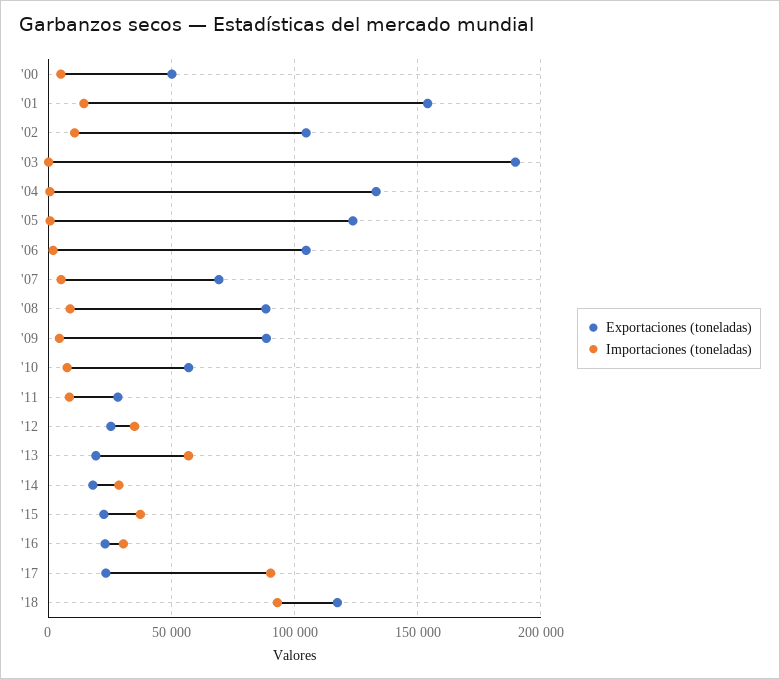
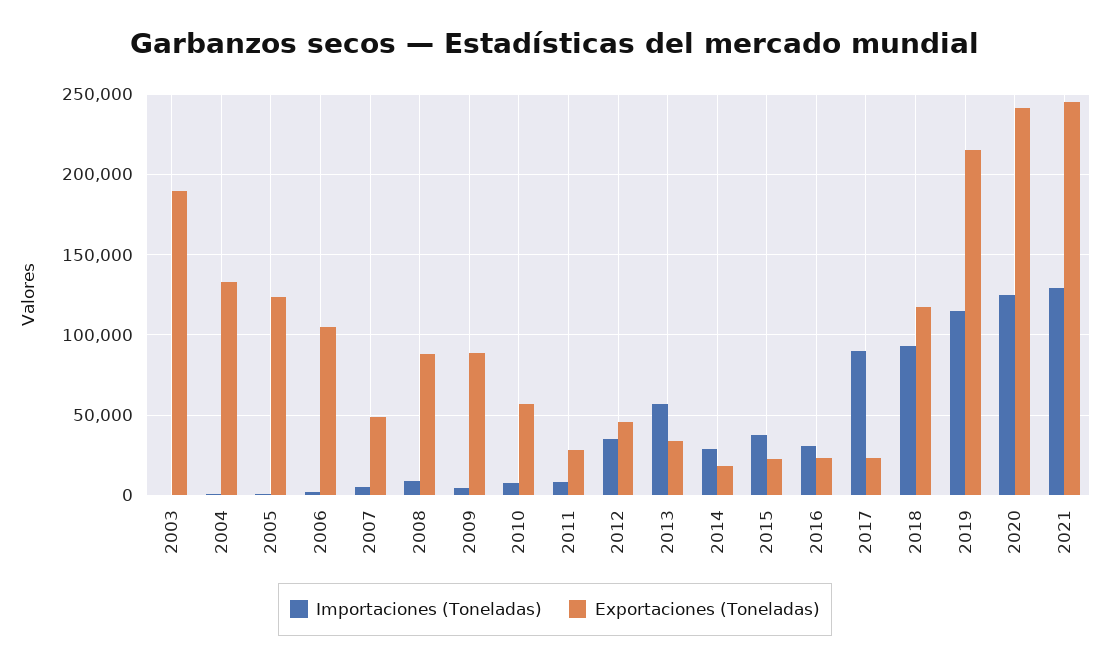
Exportaciones (toneladas), '00: 50000 -> none
Importaciones (toneladas), '00: 5000 -> none
Exportaciones (toneladas), '01: 155000 -> none
Importaciones (toneladas), '01: 15000 -> none
Exportaciones (toneladas), '02: 105000 -> none
Importaciones (toneladas), '02: 10000 -> none
Exportaciones (toneladas), '07: 70000 -> 50000
Exportaciones (toneladas), '12: 25000 -> 45000
Exportaciones (toneladas), '13: 20000 -> 35000
Importaciones (toneladas), 2019: none -> 115000
Exportaciones (toneladas), 2019: none -> 215000
Importaciones (toneladas), 2020: none -> 125000
Exportaciones (toneladas), 2020: none -> 240000
Importaciones (toneladas), 2021: none -> 130000
Exportaciones (toneladas), 2021: none -> 245000

